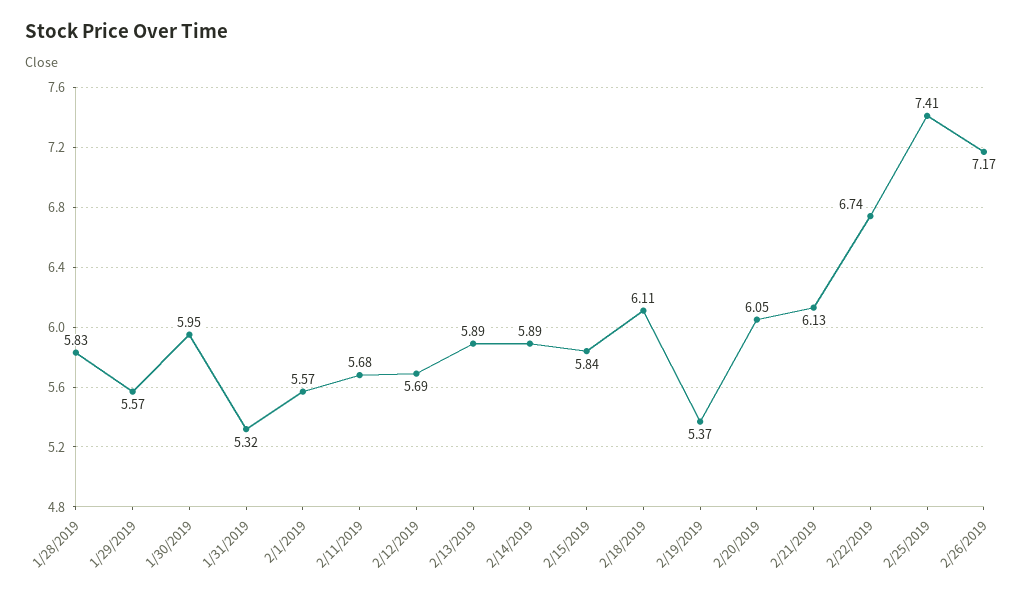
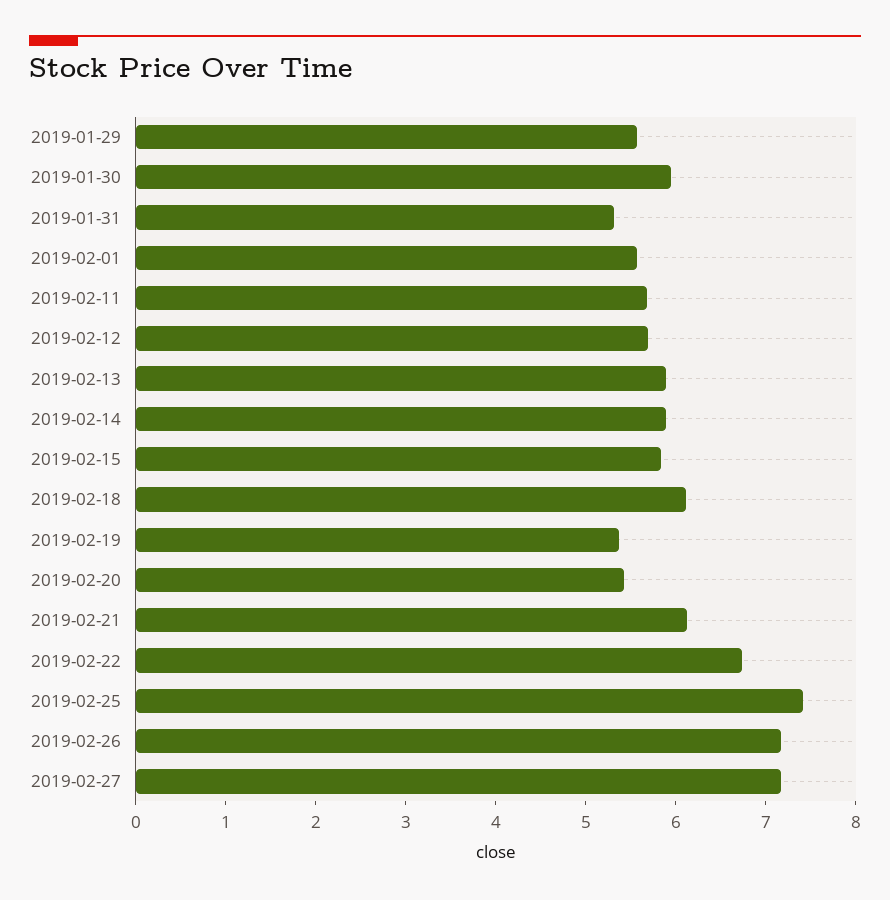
1/28/2019: 5.83 -> none
2/20/2019: 6.05 -> 5.4
2019-02-27: none -> 7.2

